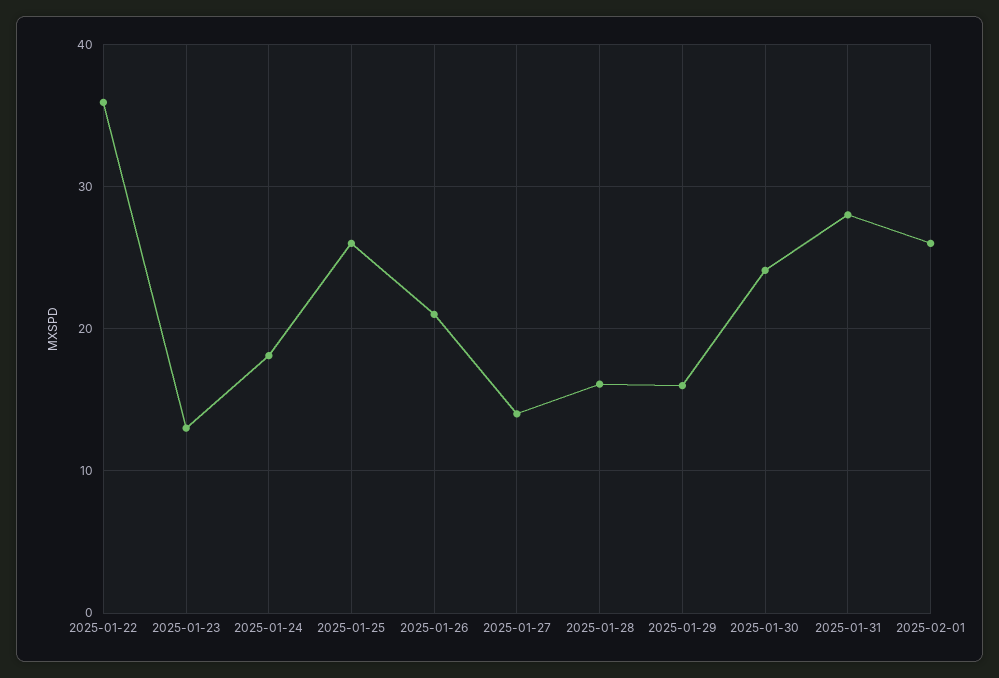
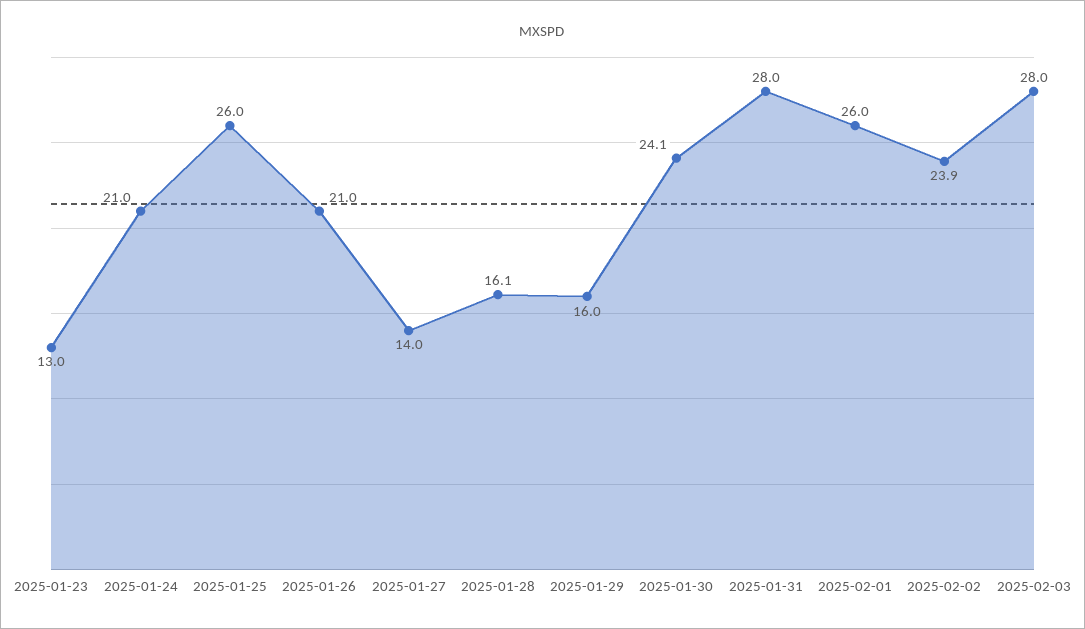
2025-01-22: 36 -> none
2025-01-24: 18 -> 21
2025-02-02: none -> 23.9
2025-02-03: none -> 28

